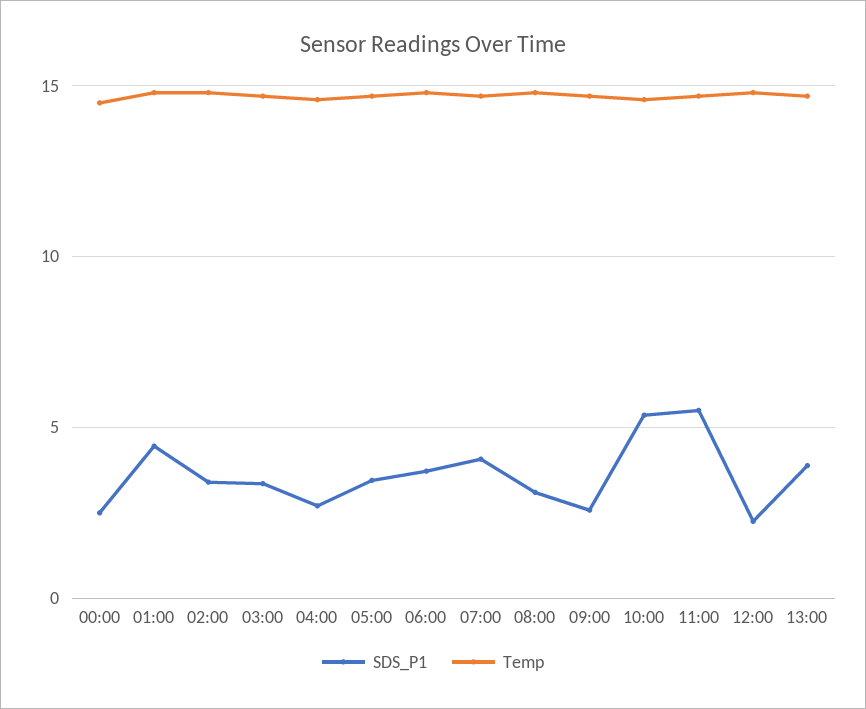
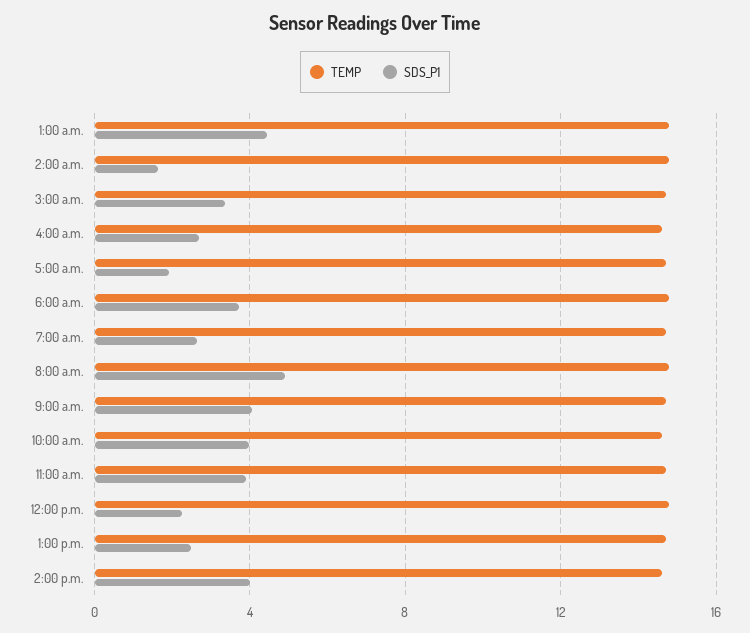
SDS_P1, 00:00: 2.5 -> none
Temp, 00:00: 14.5 -> none
SDS_P1, 02:00: 3.5 -> 1.5
SDS_P1, 05:00: 3.5 -> 2
SDS_P1, 07:00: 4 -> 2.5
SDS_P1, 08:00: 3 -> 5
SDS_P1, 09:00: 2.5 -> 4
SDS_P1, 10:00: 5.5 -> 4
SDS_P1, 11:00: 5.5 -> 4
SDS_P1, 13:00: 4 -> 2.5
Temp, 2:00 p.m.: none -> 14.5
SDS_P1, 2:00 p.m.: none -> 4

